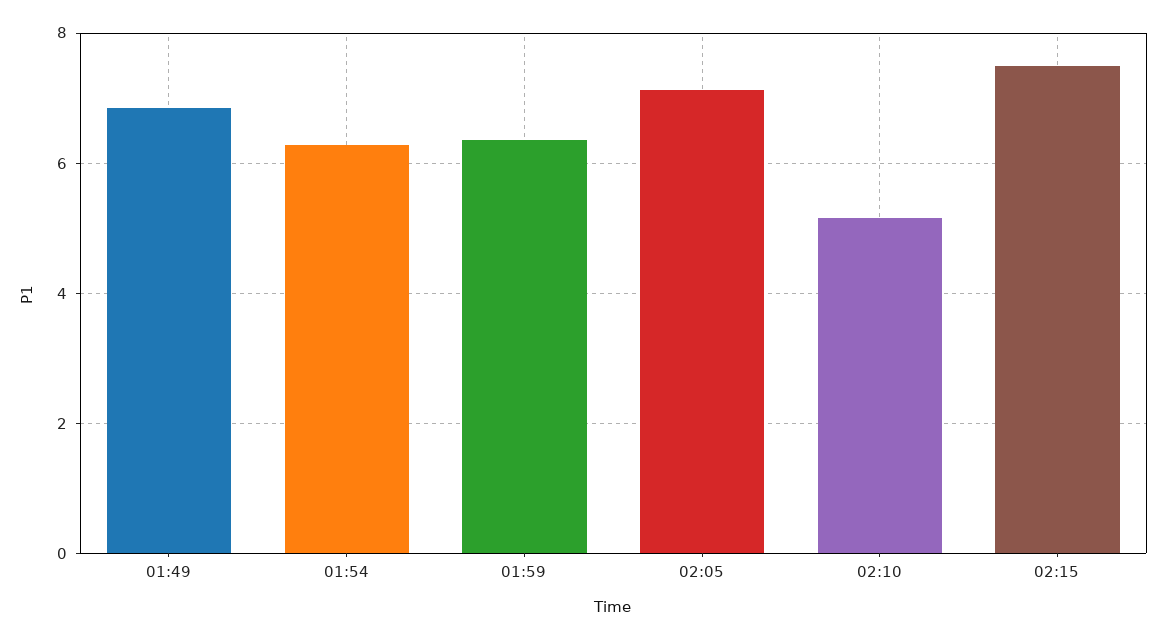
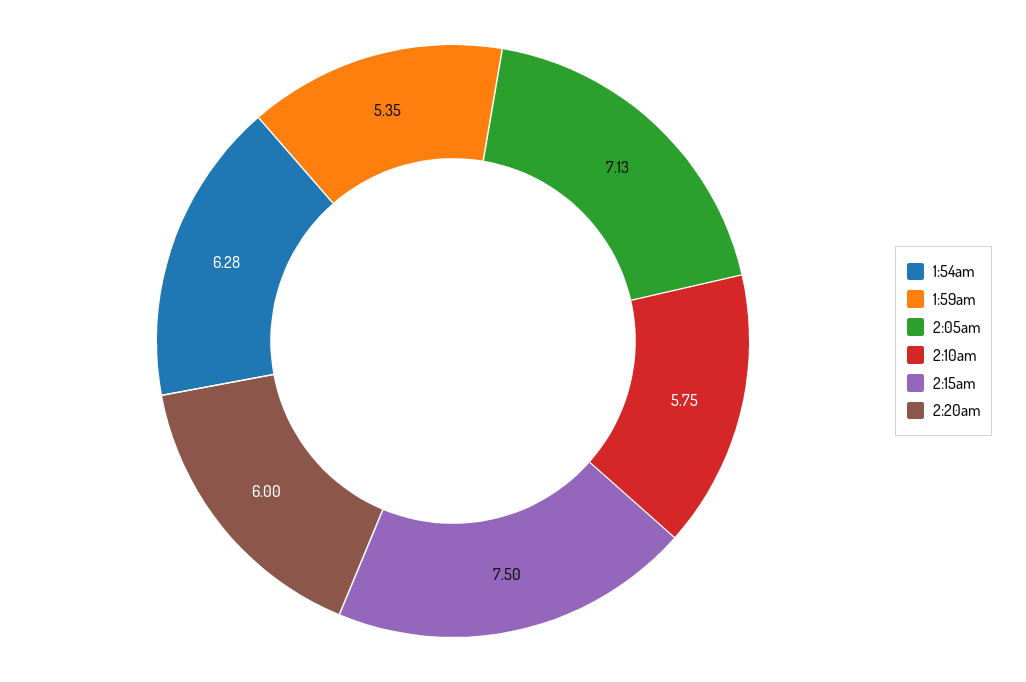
01:49: 6.8 -> none
01:59: 6.4 -> 5.35
02:10: 5.2 -> 5.75
2:20am: none -> 6

